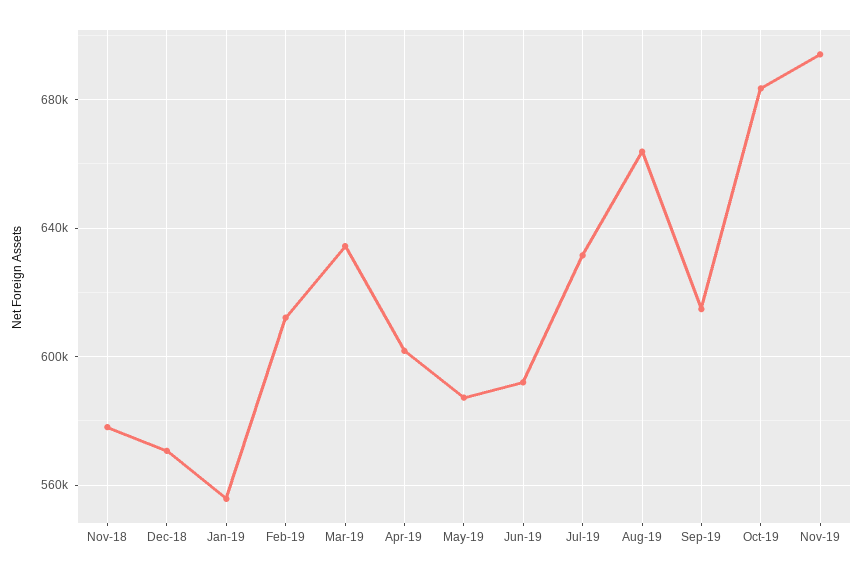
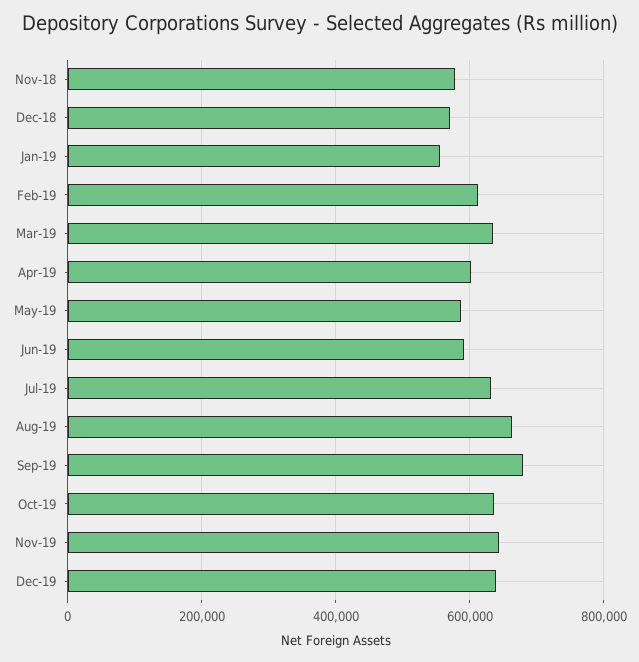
Sep-19: 615000 -> 680000
Oct-19: 685000 -> 640000
Nov-19: 695000 -> 640000
Dec-19: none -> 640000

